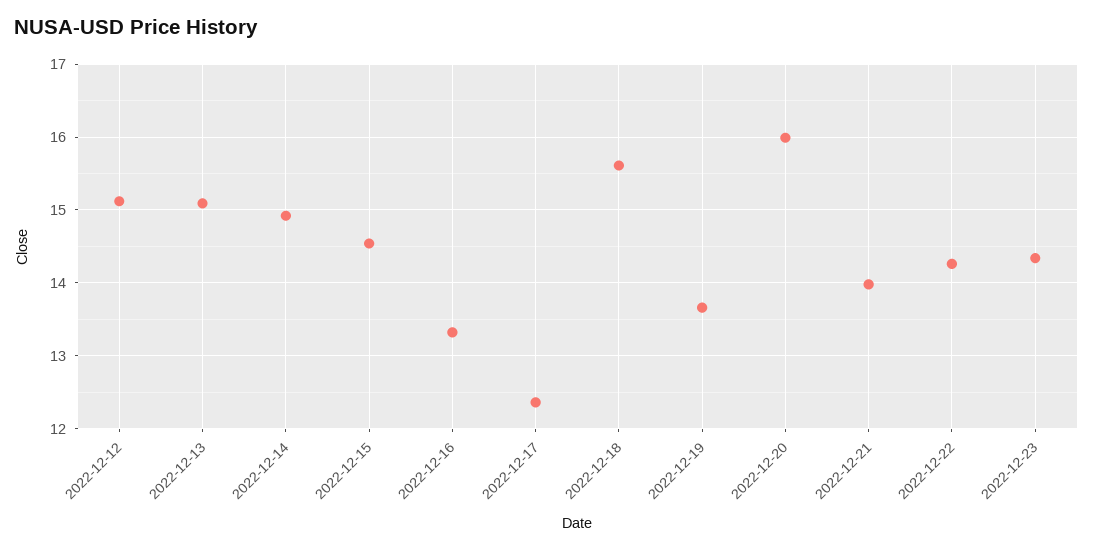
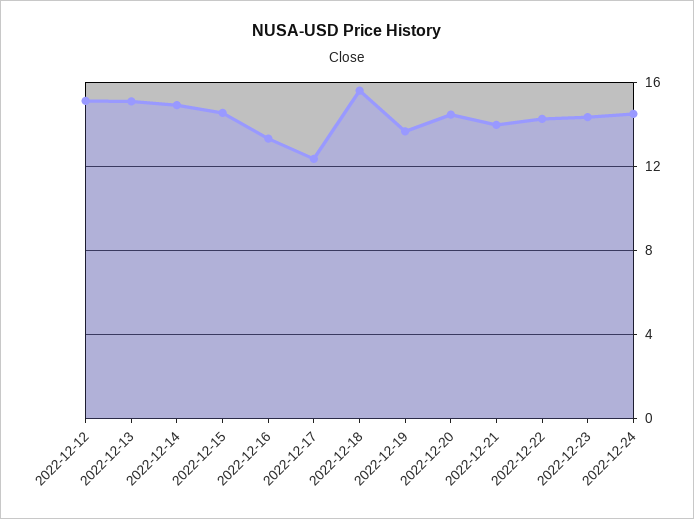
2022-12-20: 16 -> 14.5
2022-12-24: none -> 14.5

